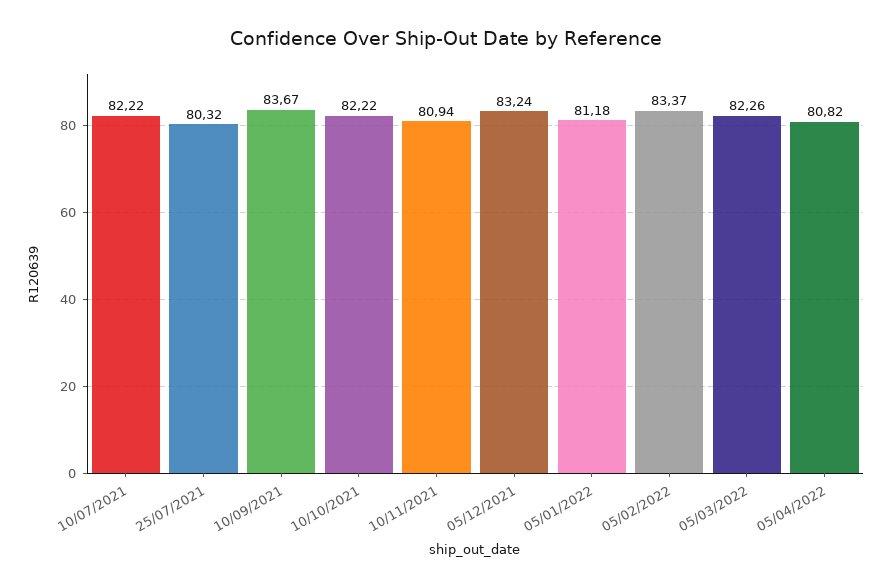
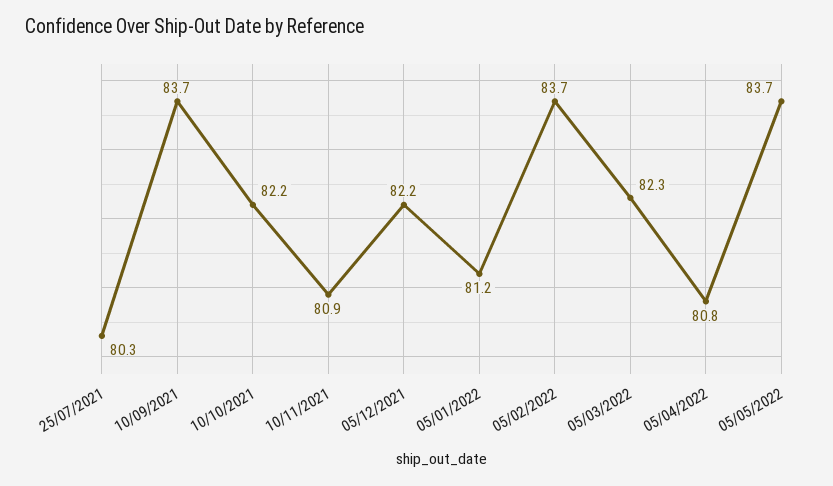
10/07/2021: 82.22 -> none
05/12/2021: 83.24 -> 82.2
05/02/2022: 83.37 -> 83.7
05/05/2022: none -> 83.7

